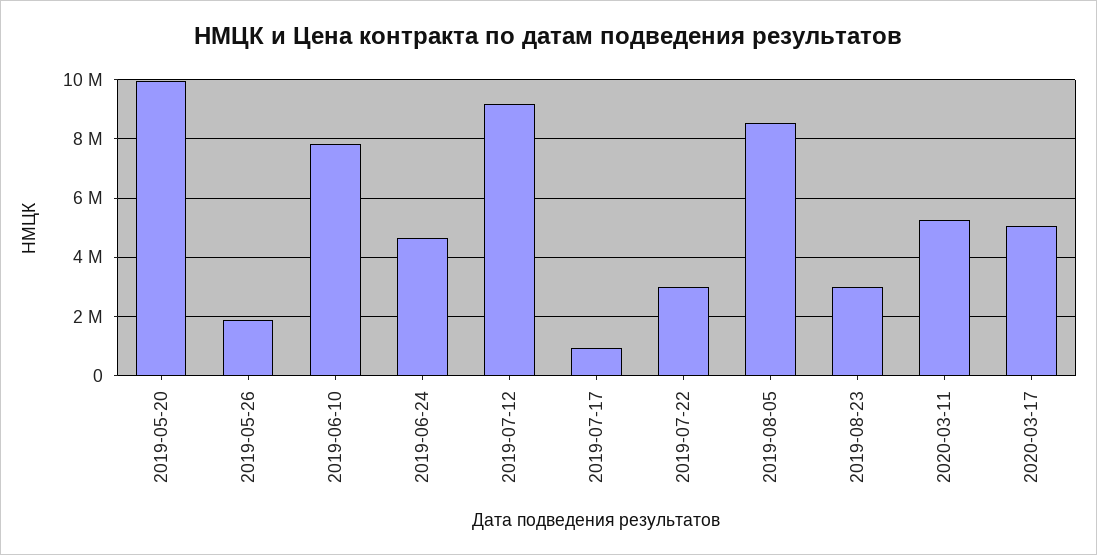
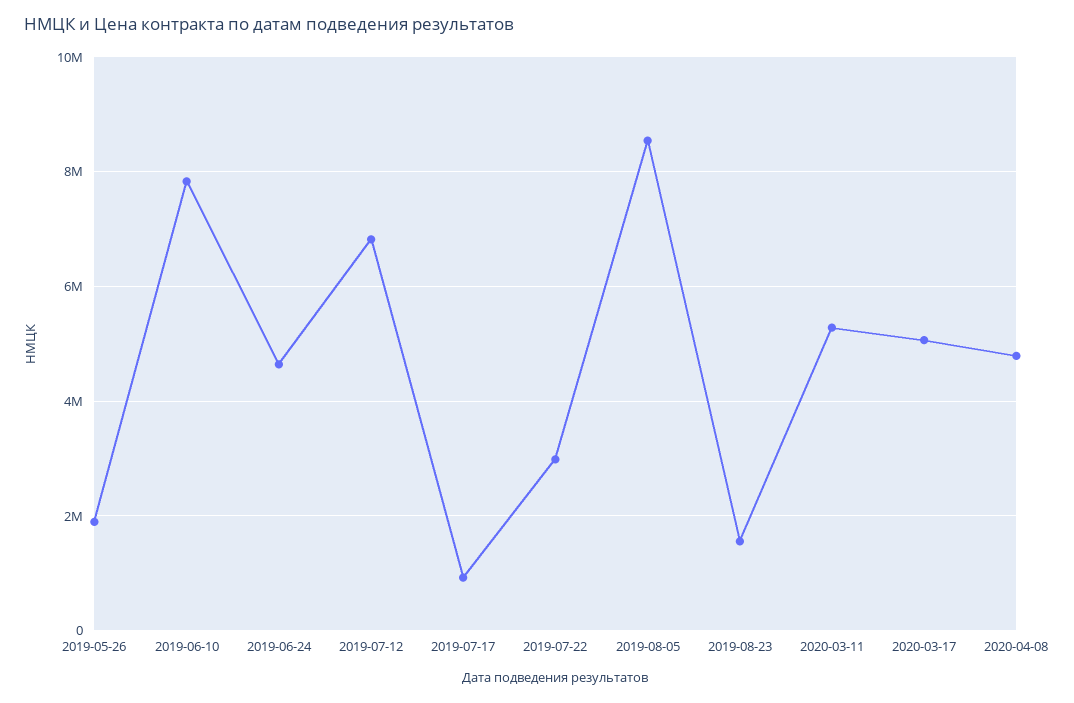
2019-05-20: 10000000 -> none
2019-07-12: 9250000 -> 6800000
2019-08-23: 3000000 -> 1600000
2020-04-08: none -> 4800000

